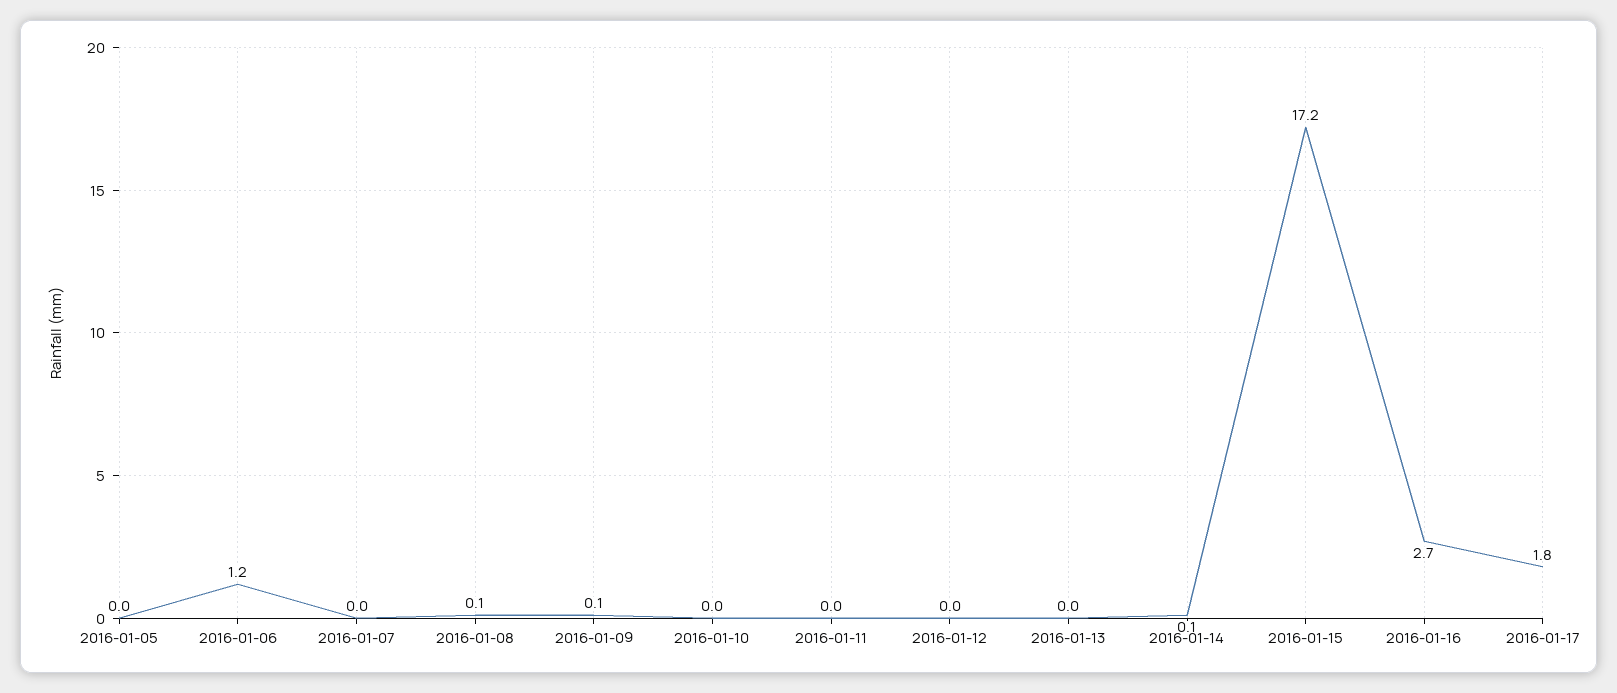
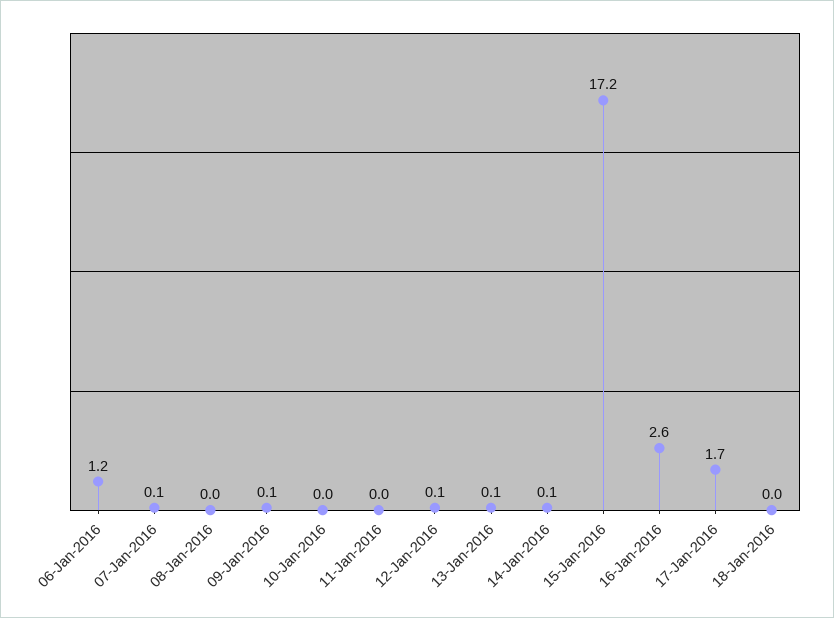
2016-01-05: 0 -> none
2016-01-07: 0 -> 0.1
2016-01-08: 0.1 -> 0
2016-01-12: 0 -> 0.1
2016-01-13: 0 -> 0.1
2016-01-16: 2.7 -> 2.6
2016-01-17: 1.8 -> 1.7
18-Jan-2016: none -> 0

